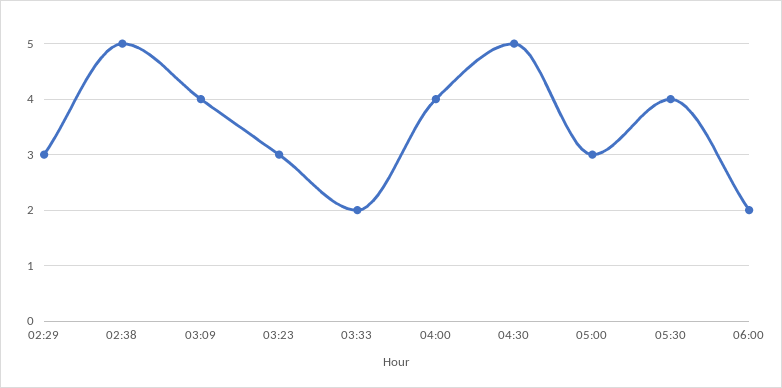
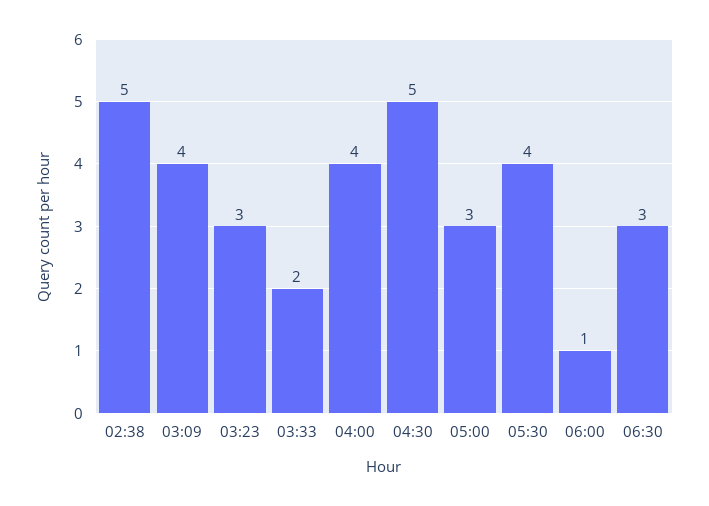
02:29: 3 -> none
06:00: 2 -> 1
06:30: none -> 3

